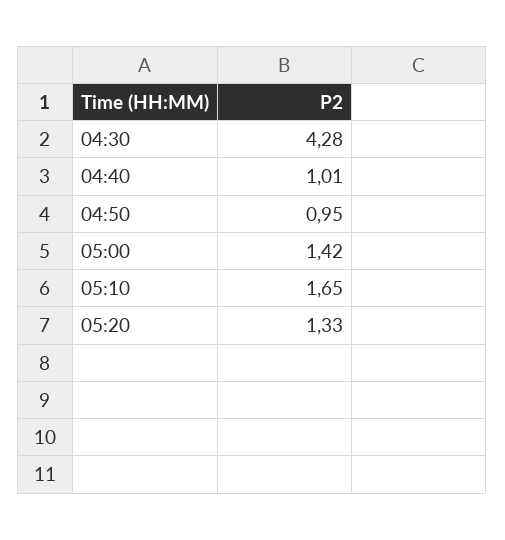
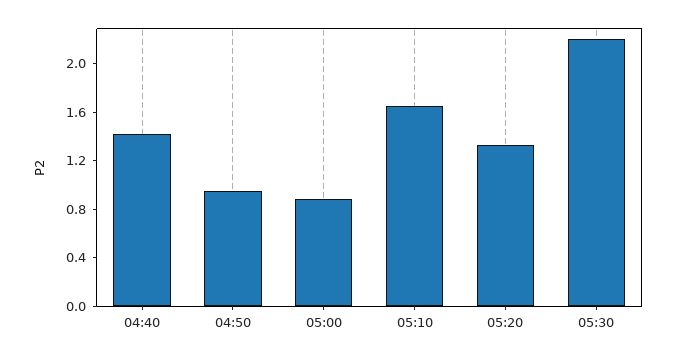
04:30: 4.28 -> none
04:40: 1.01 -> 1.4
05:00: 1.42 -> 0.9
05:30: none -> 2.2

